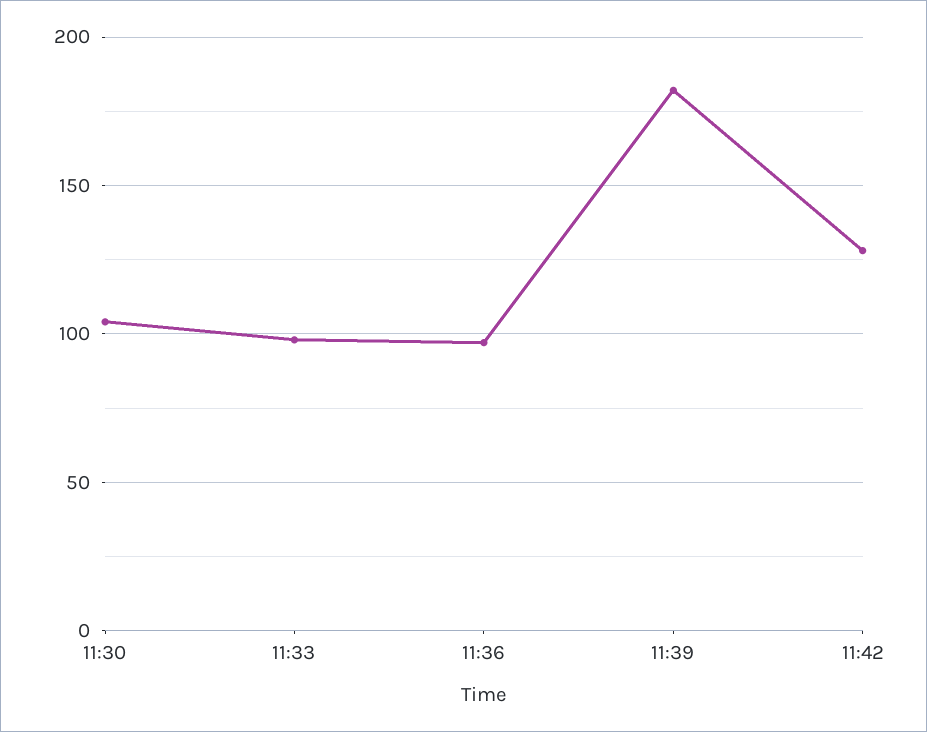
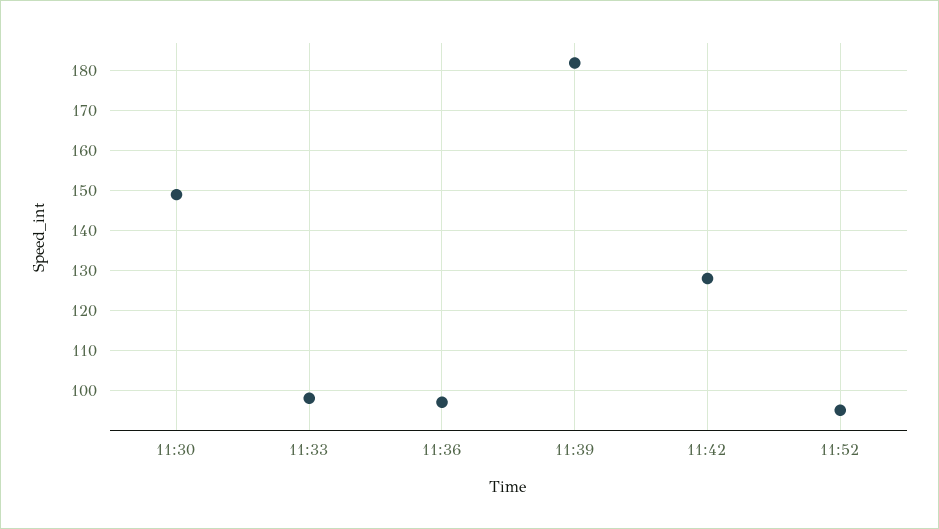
11:30: 105 -> 150
11:52: none -> 95

